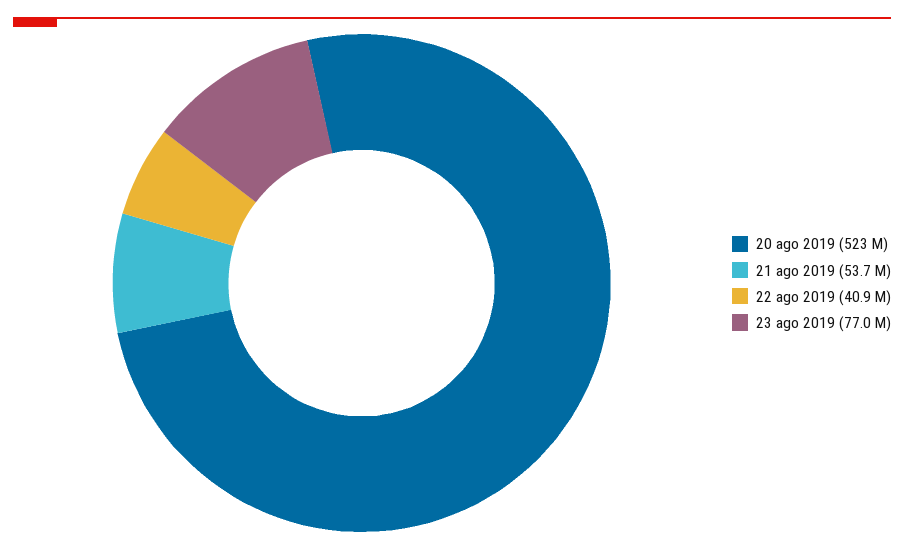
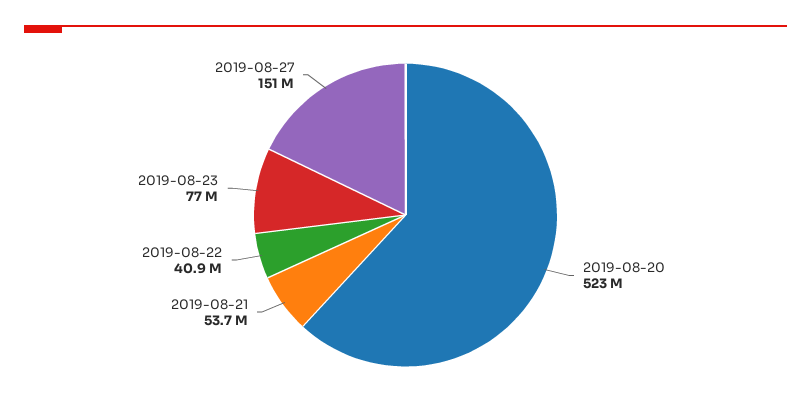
2019-08-27: none -> 151000000

